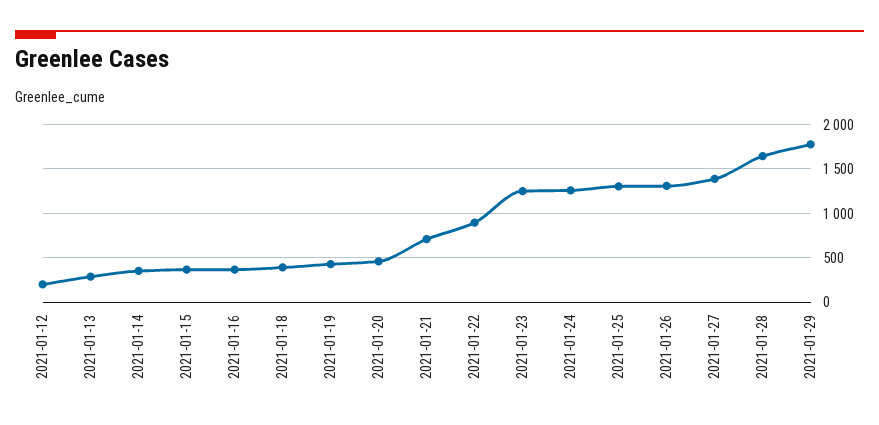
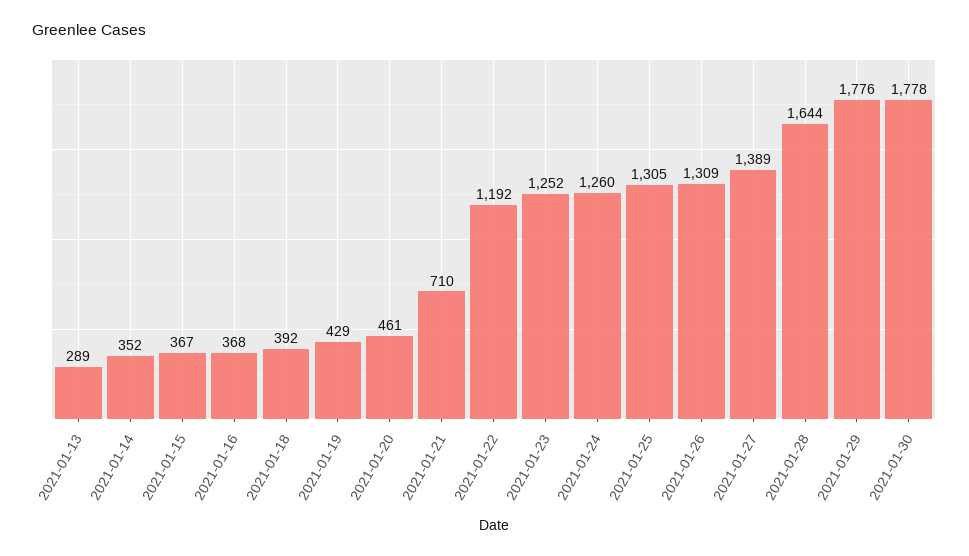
2021-01-12: 200 -> none
2021-01-22: 900 -> 1192
2021-01-30: none -> 1778

